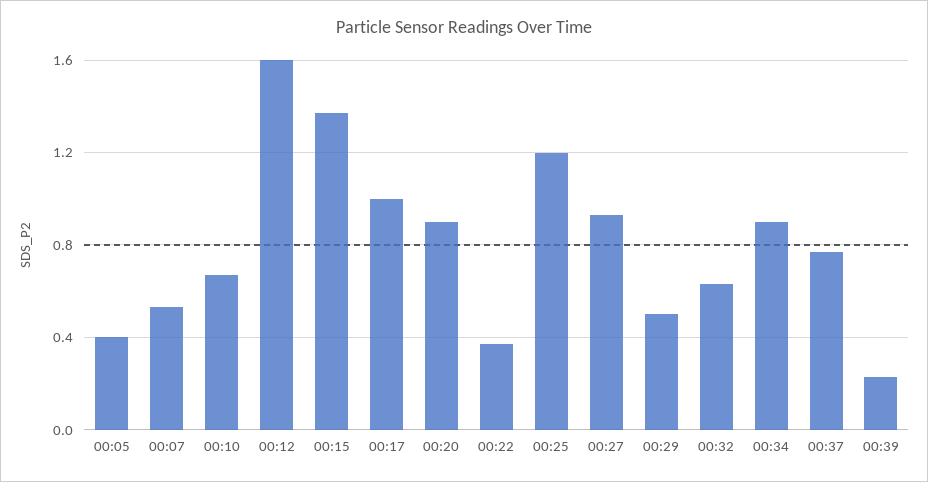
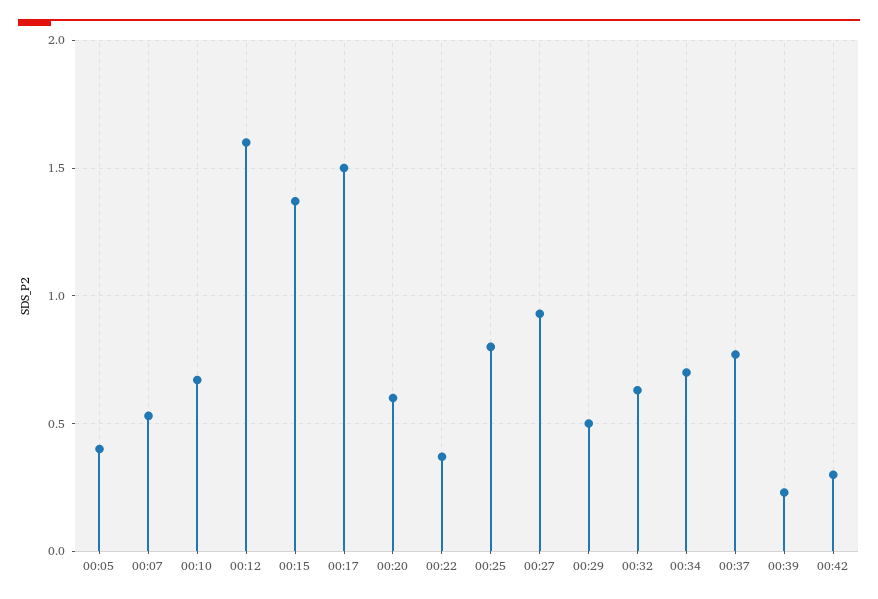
00:17: 1 -> 1.5
00:20: 0.9 -> 0.6
00:25: 1.2 -> 0.8
00:34: 0.9 -> 0.7
00:42: none -> 0.3

